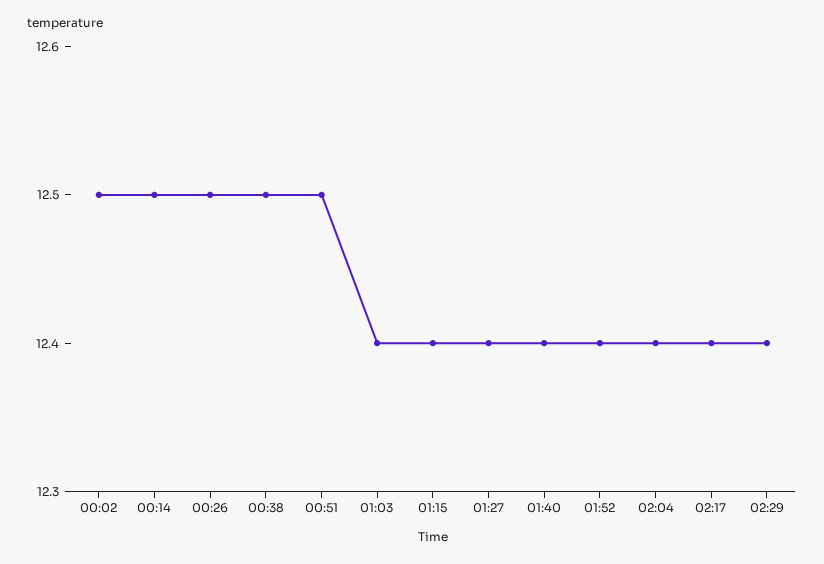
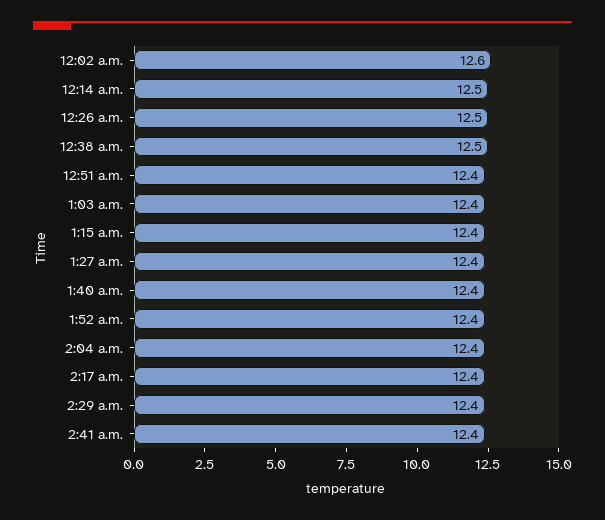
00:02: 12.5 -> 12.6
00:51: 12.5 -> 12.4
2:41 a.m.: none -> 12.4

